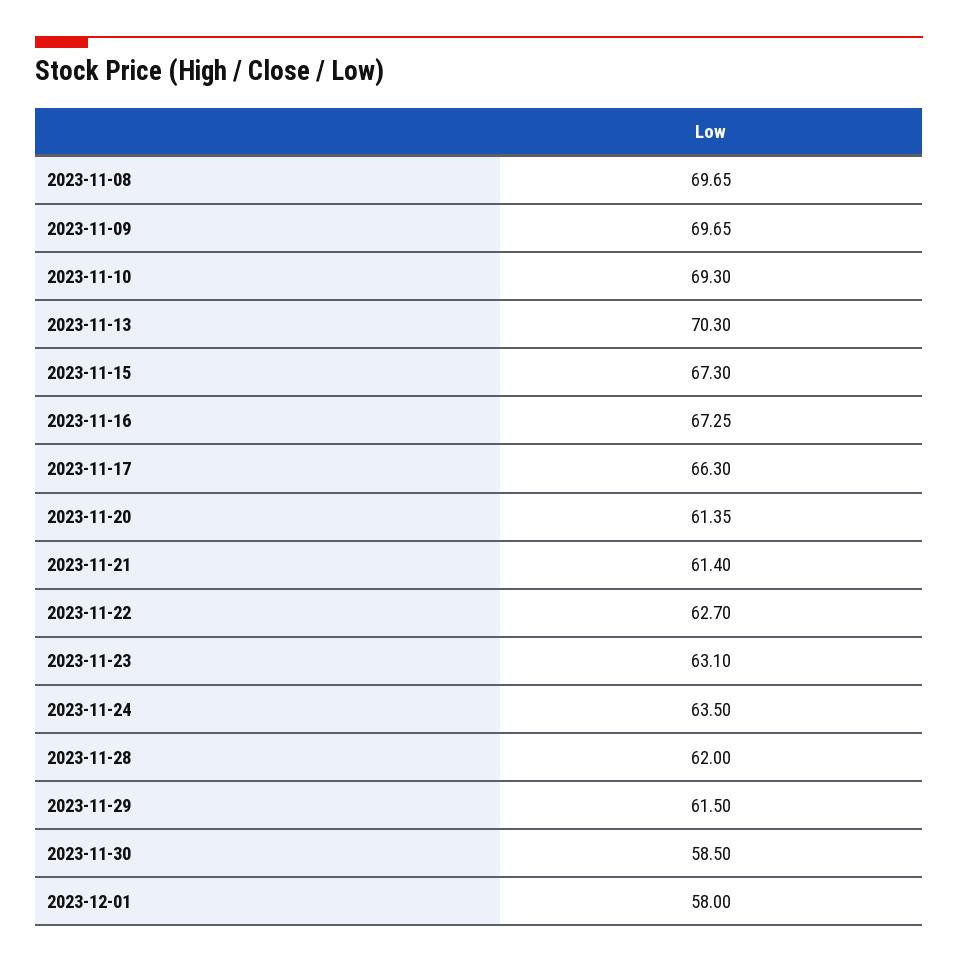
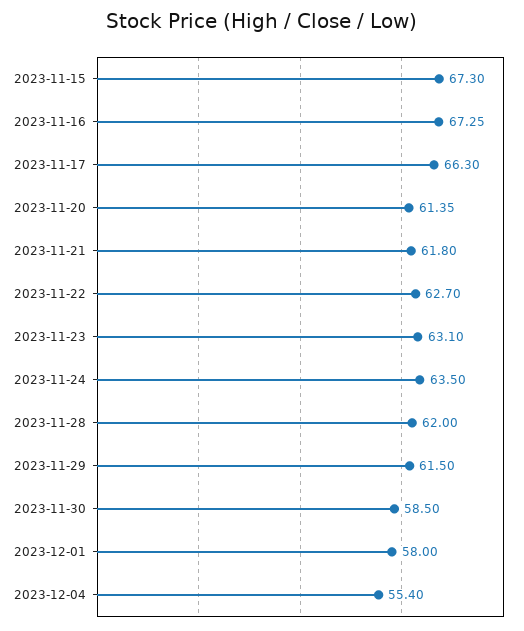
2023-11-08: 69.65 -> none
2023-11-09: 69.65 -> none
2023-11-10: 69.3 -> none
2023-11-13: 70.3 -> none
2023-11-21: 61.4 -> 61.8
2023-12-04: none -> 55.4

